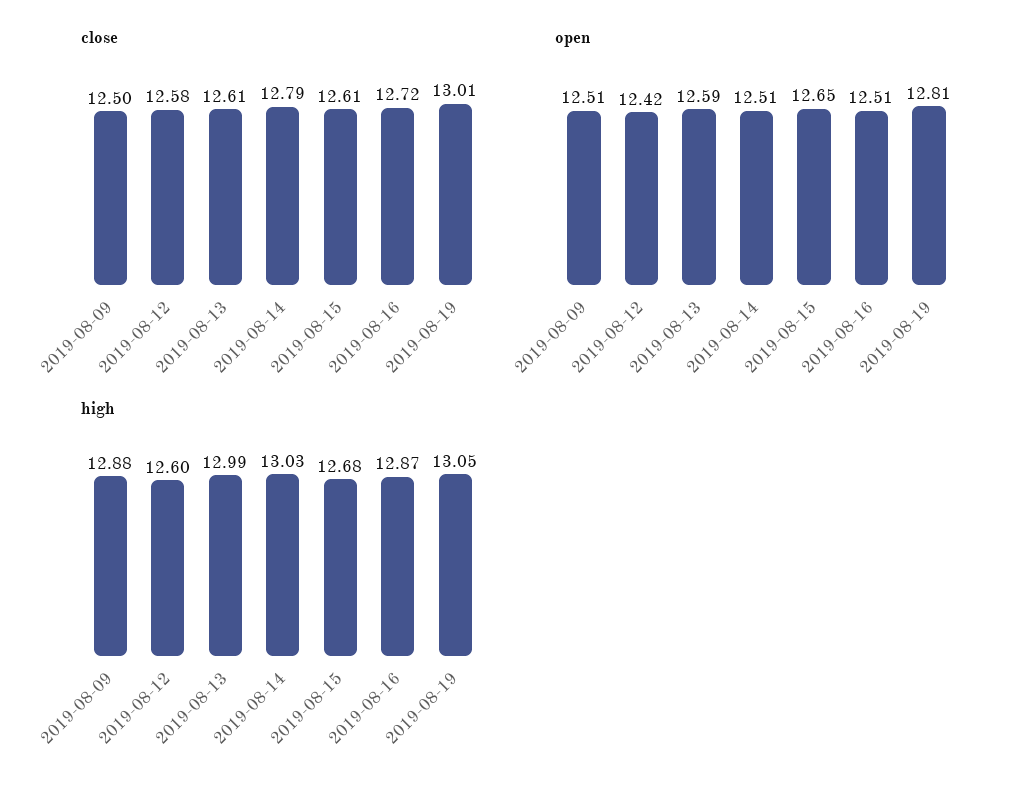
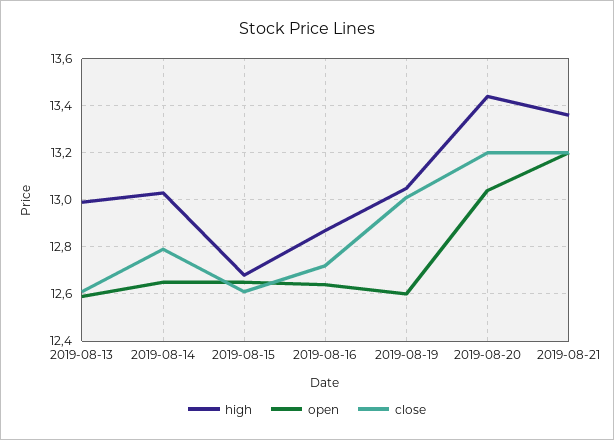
close, 2019-08-09: 12.5 -> none
close, 2019-08-12: 12.58 -> none
open, 2019-08-09: 12.51 -> none
open, 2019-08-12: 12.42 -> none
open, 2019-08-14: 12.51 -> 12.65
open, 2019-08-16: 12.51 -> 12.65
open, 2019-08-19: 12.81 -> 12.6
high, 2019-08-09: 12.88 -> none
high, 2019-08-12: 12.6 -> none
high, 2019-08-20: none -> 13.45
open, 2019-08-20: none -> 13.05
close, 2019-08-20: none -> 13.2
high, 2019-08-21: none -> 13.35
open, 2019-08-21: none -> 13.2
close, 2019-08-21: none -> 13.2

